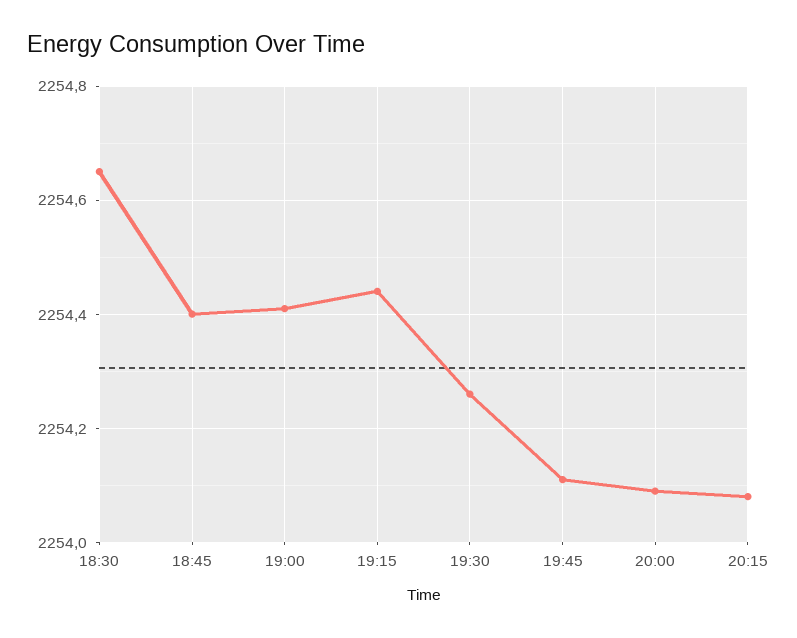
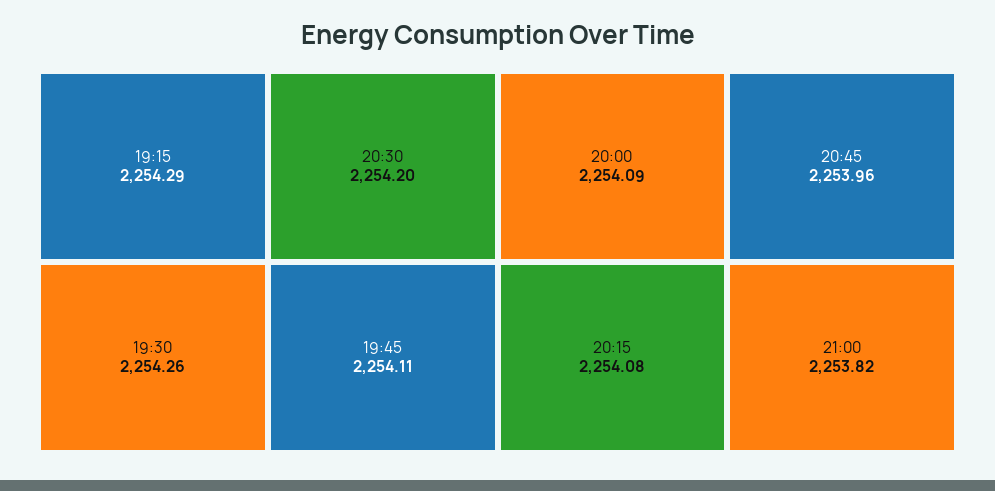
18:30: 2254.65 -> none
18:45: 2254.4 -> none
19:00: 2254.4 -> none
19:15: 2254.45 -> 2254.29
20:30: none -> 2254.2
20:45: none -> 2253.96
21:00: none -> 2253.82

